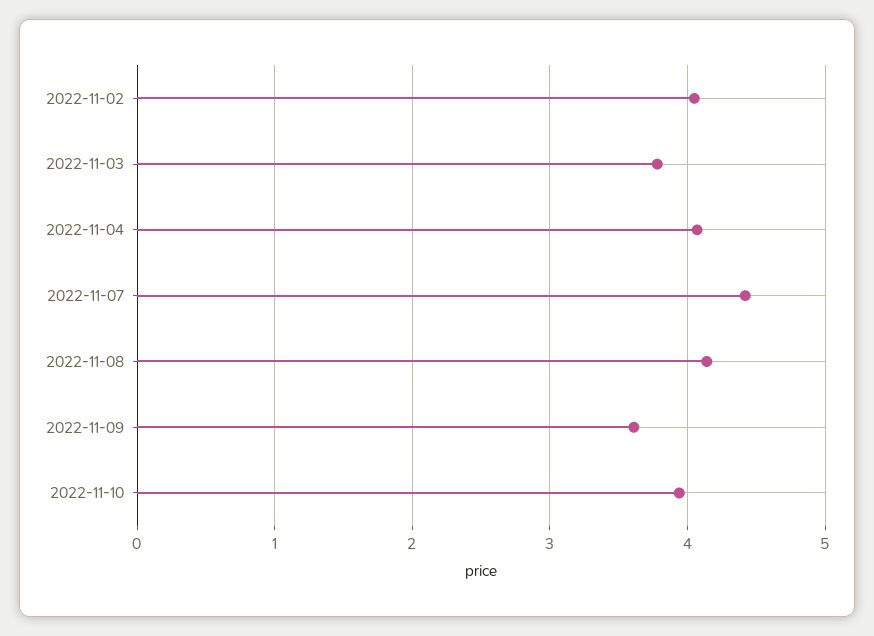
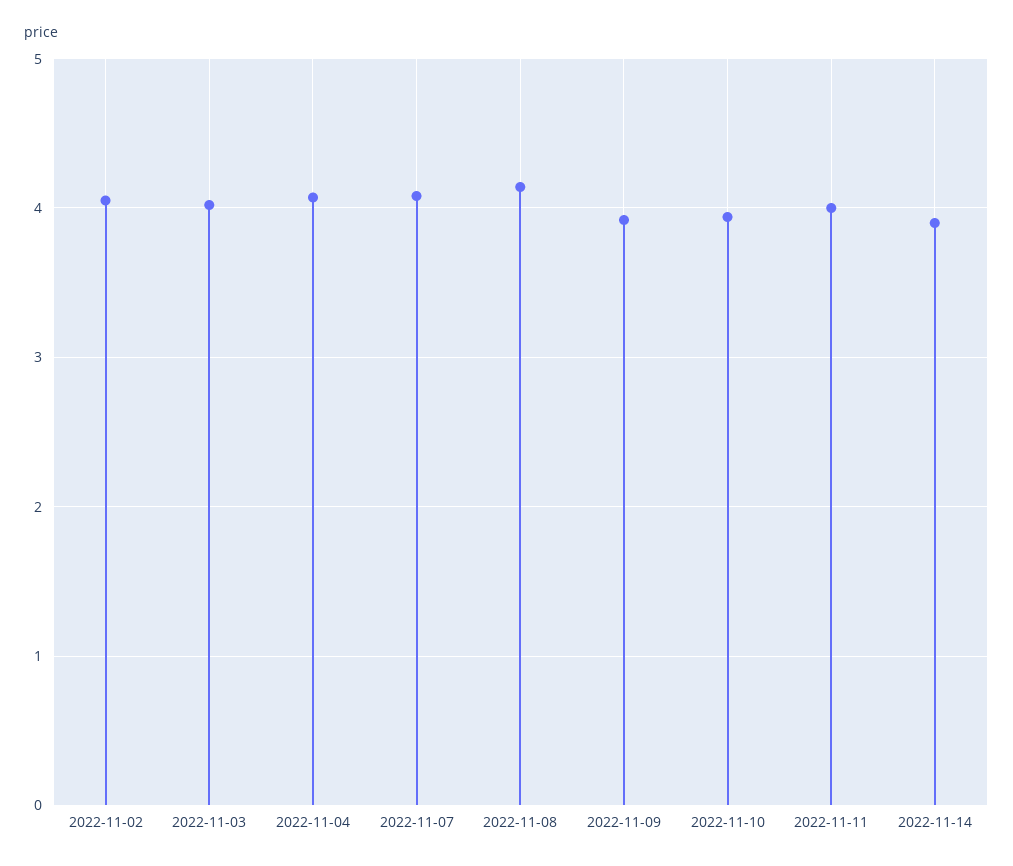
2022-11-03: 3.8 -> 4
2022-11-07: 4.4 -> 4.1
2022-11-09: 3.6 -> 3.9
2022-11-11: none -> 4
2022-11-14: none -> 3.9

